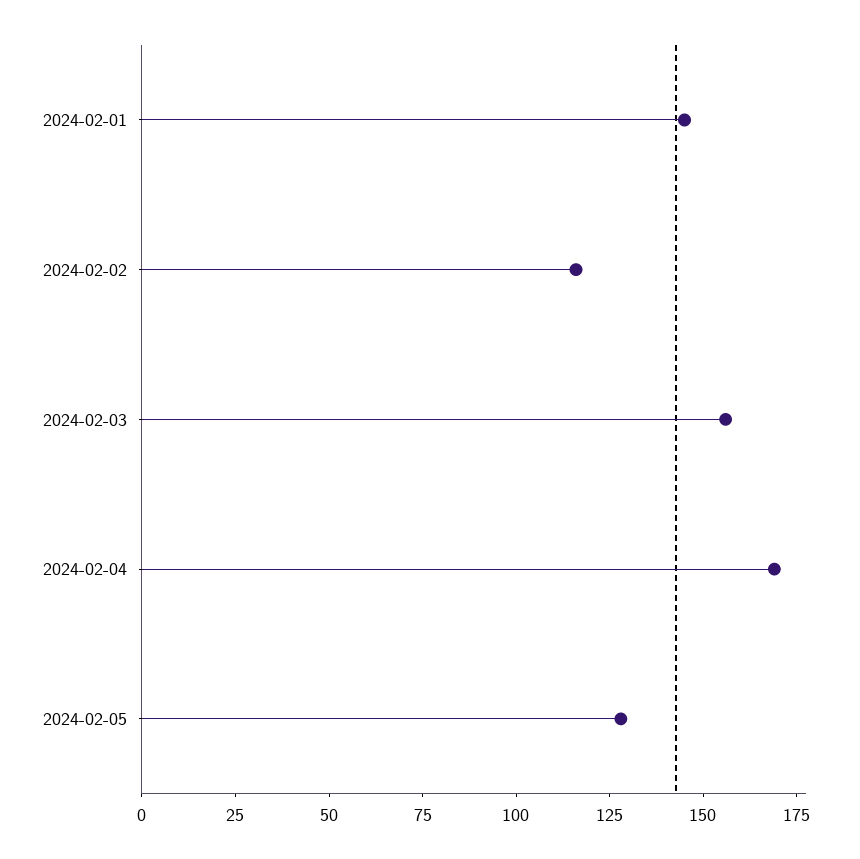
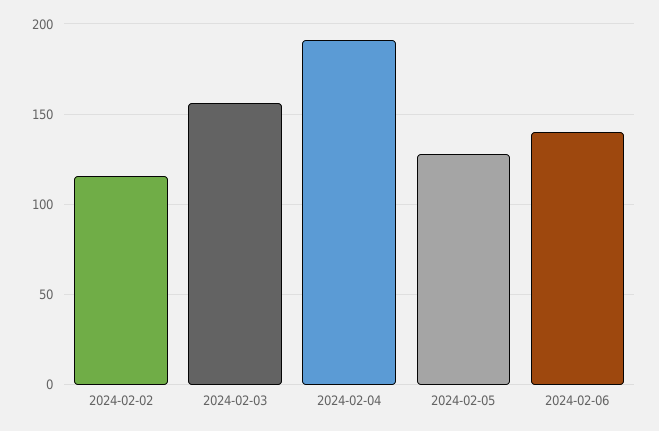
2024-02-01: 145 -> none
2024-02-04: 170 -> 190
2024-02-06: none -> 140

